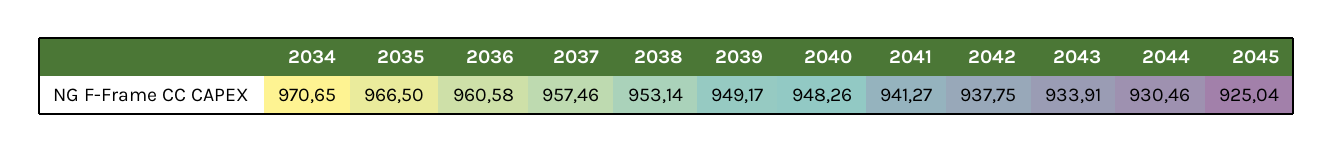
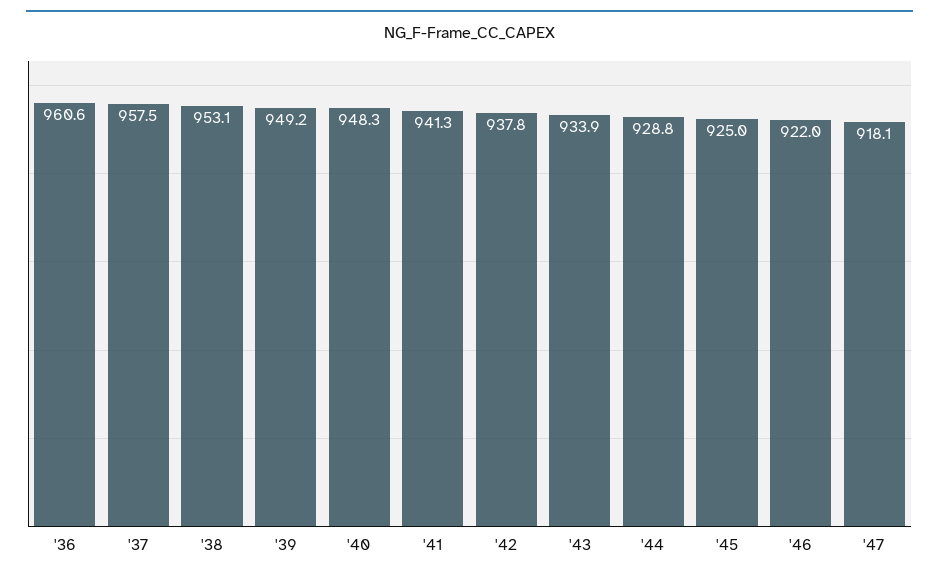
2034: 970.65 -> none
2035: 966.5 -> none
2044: 930.46 -> 928.8
'46: none -> 922
'47: none -> 918.1

